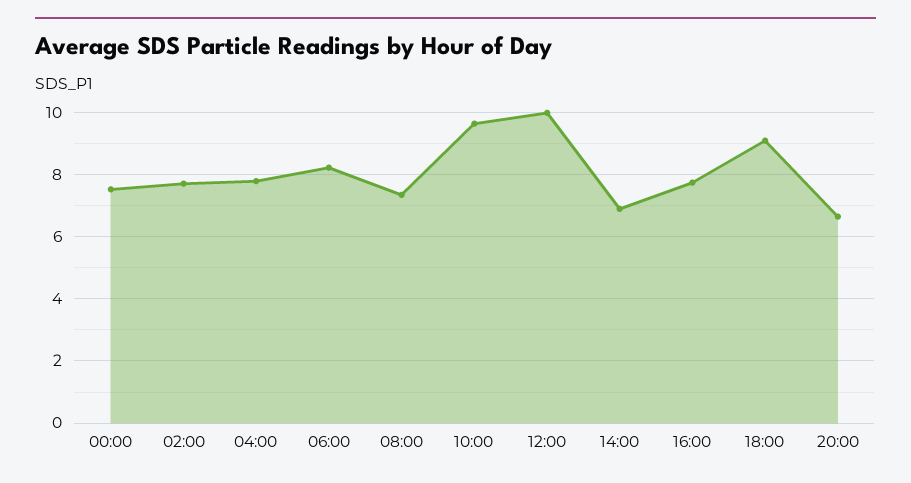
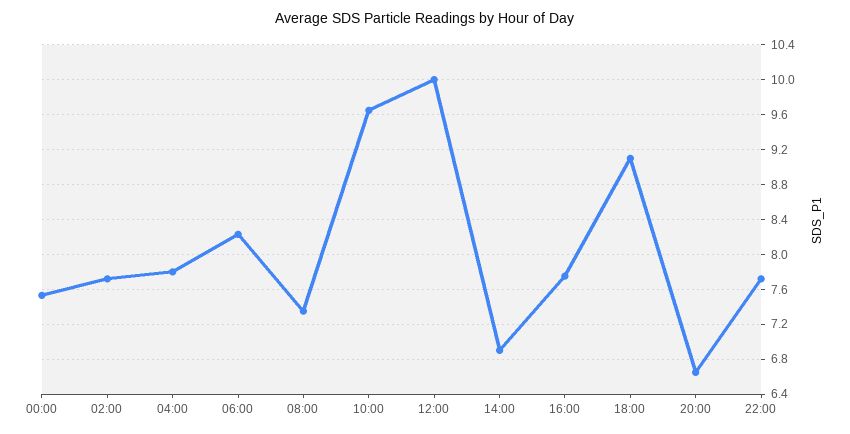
22:00: none -> 7.7

